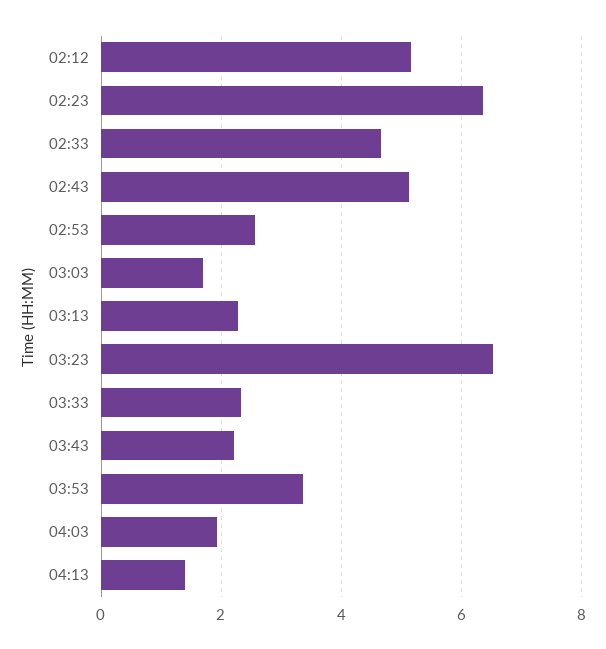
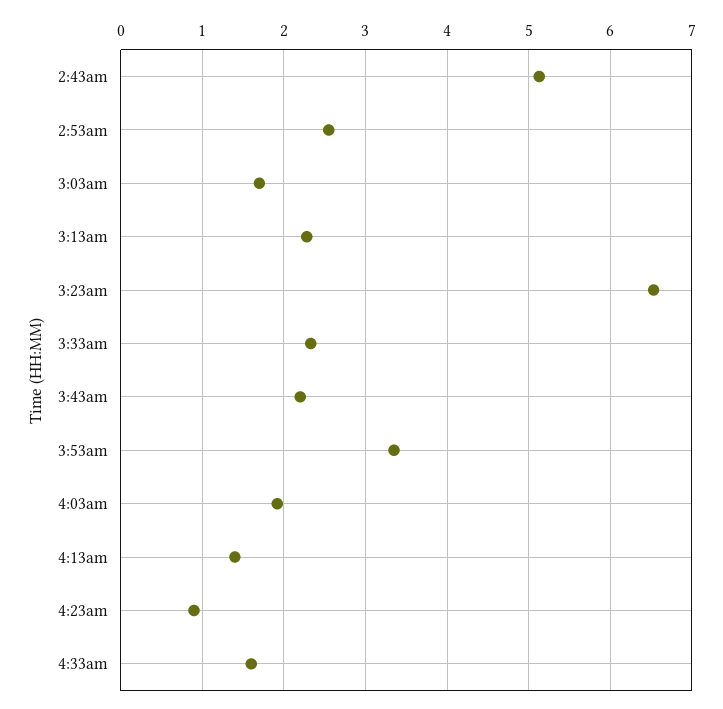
02:12: 5.2 -> none
02:23: 6.4 -> none
02:33: 4.6 -> none
4:23am: none -> 0.9
4:33am: none -> 1.6

